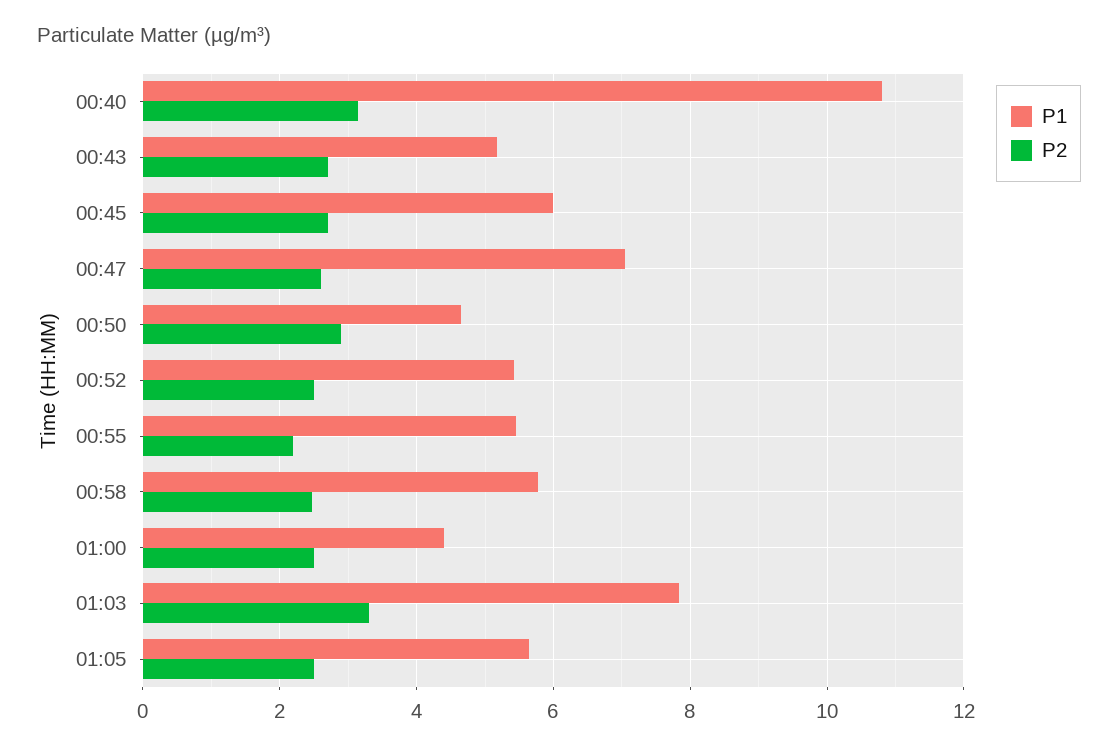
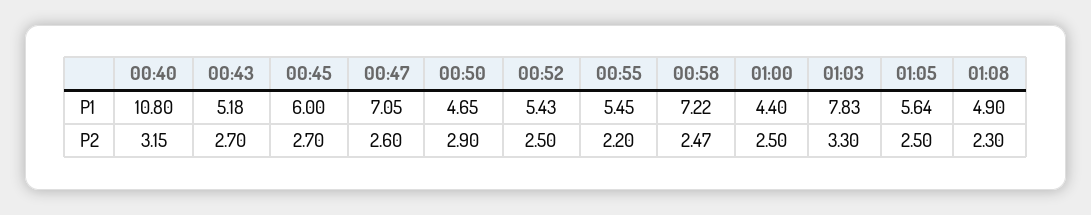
P1, 00:58: 5.8 -> 7.22
P1, 01:08: none -> 4.9
P2, 01:08: none -> 2.3

